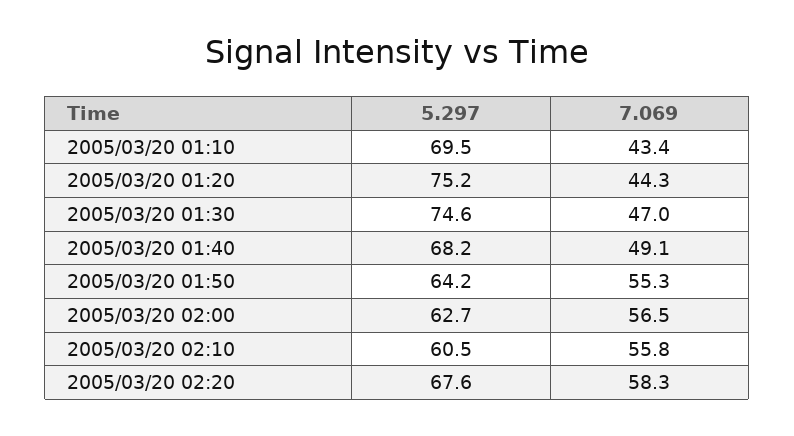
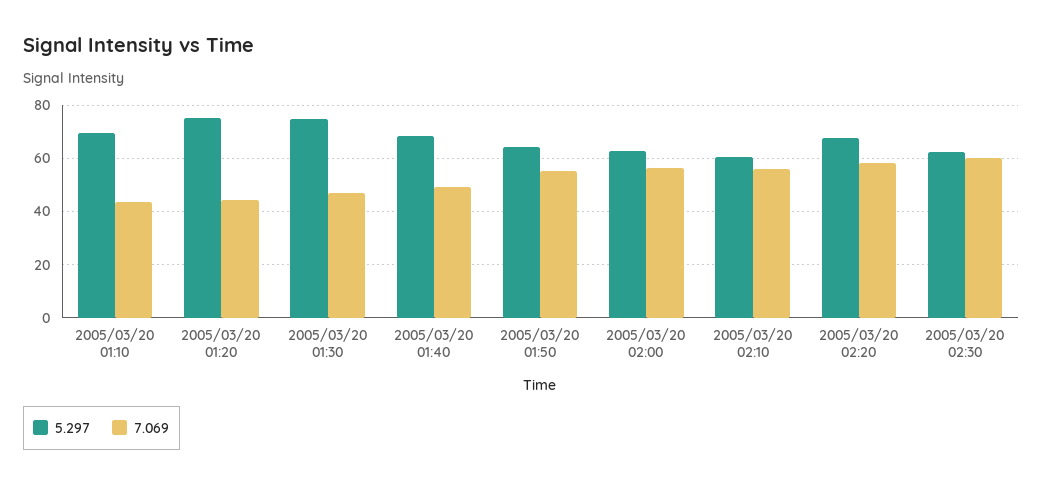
5.297, 2005/03/20 02:30: none -> 62.5
7.069, 2005/03/20 02:30: none -> 60

